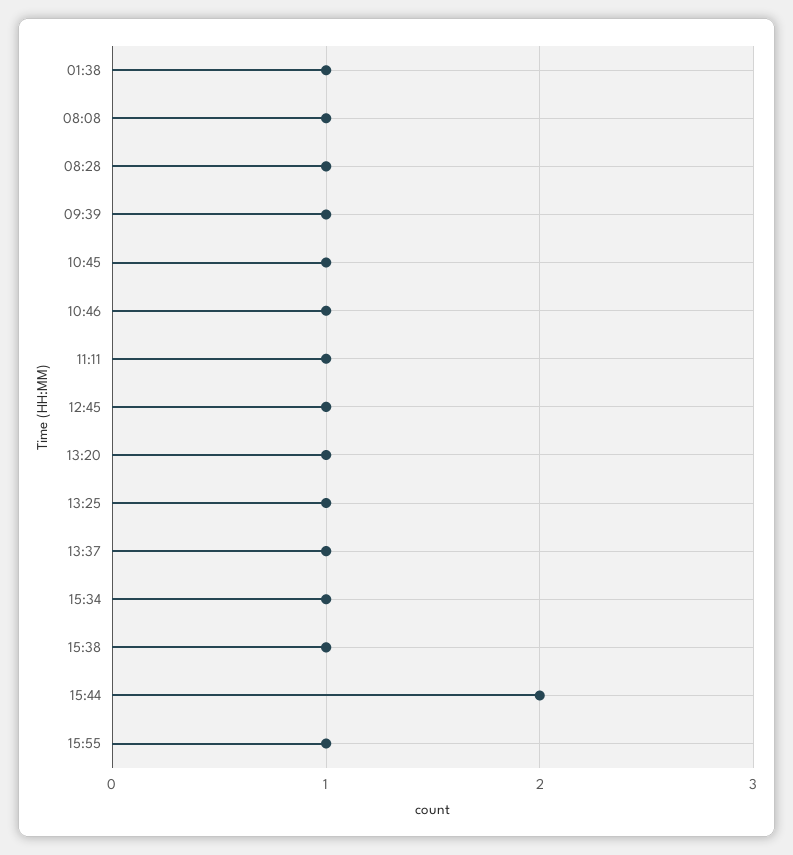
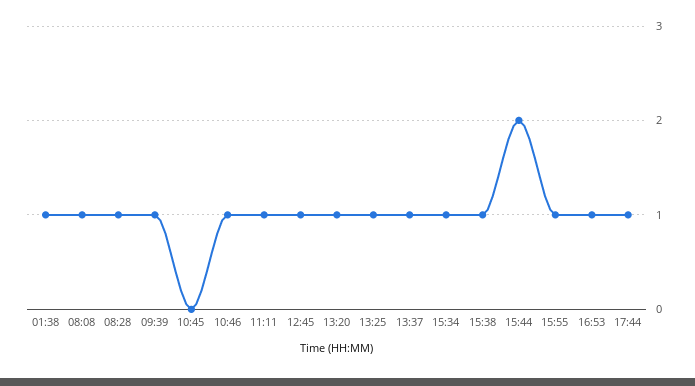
10:45: 1 -> 0
16:53: none -> 1
17:44: none -> 1

